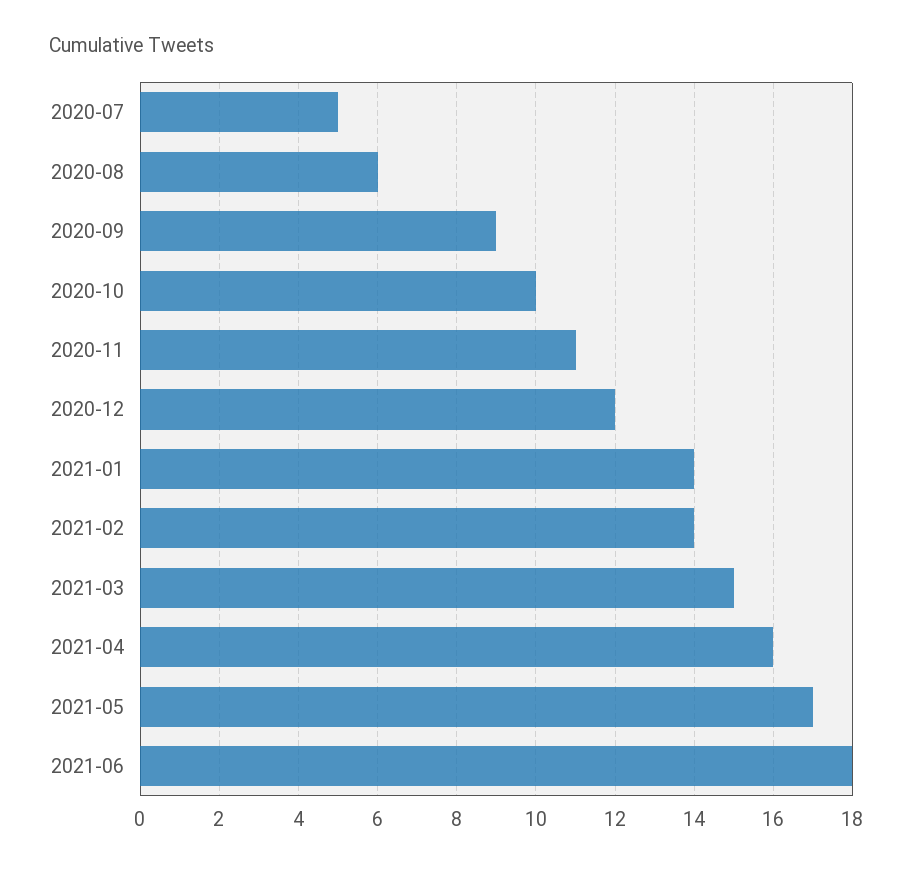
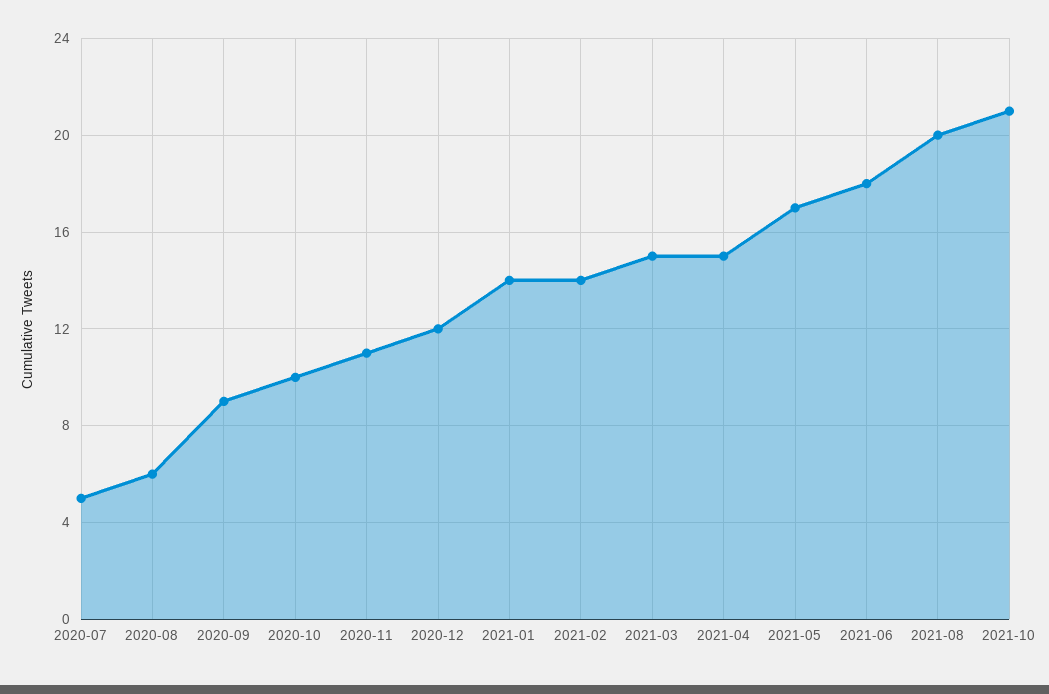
2021-04: 16 -> 15
2021-08: none -> 20
2021-10: none -> 21

